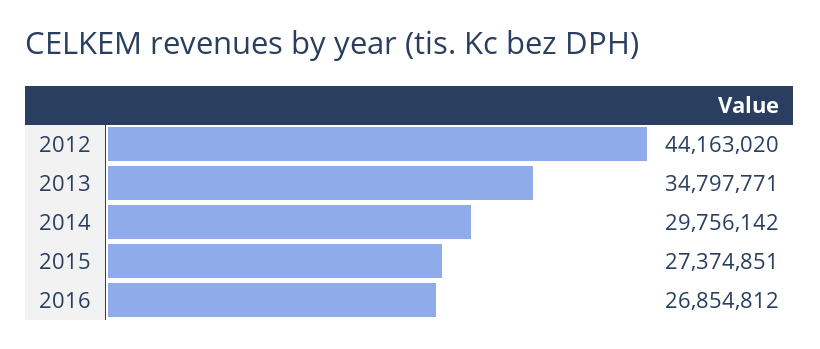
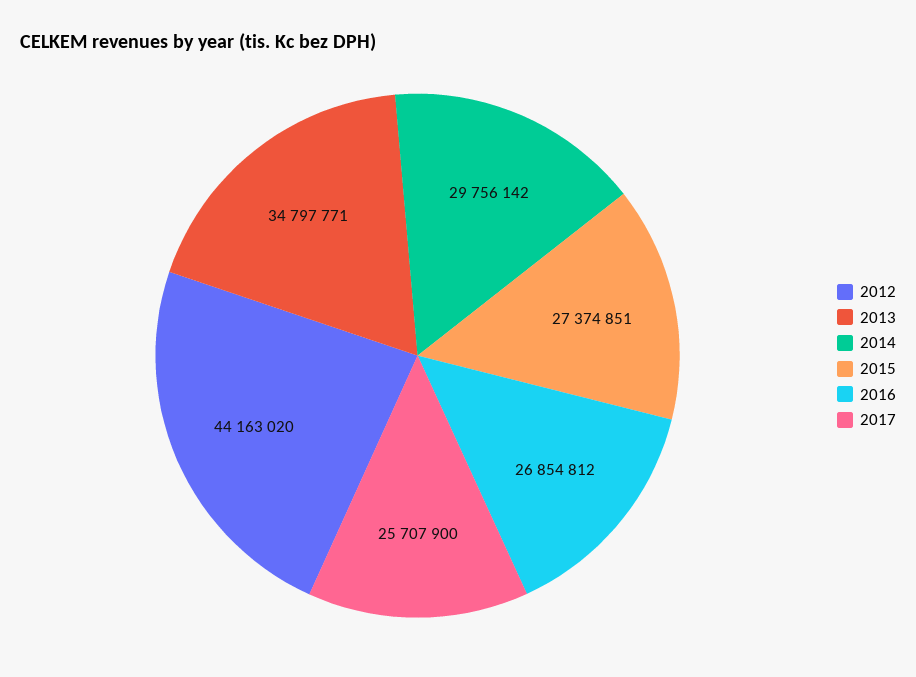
2017: none -> 25707900

